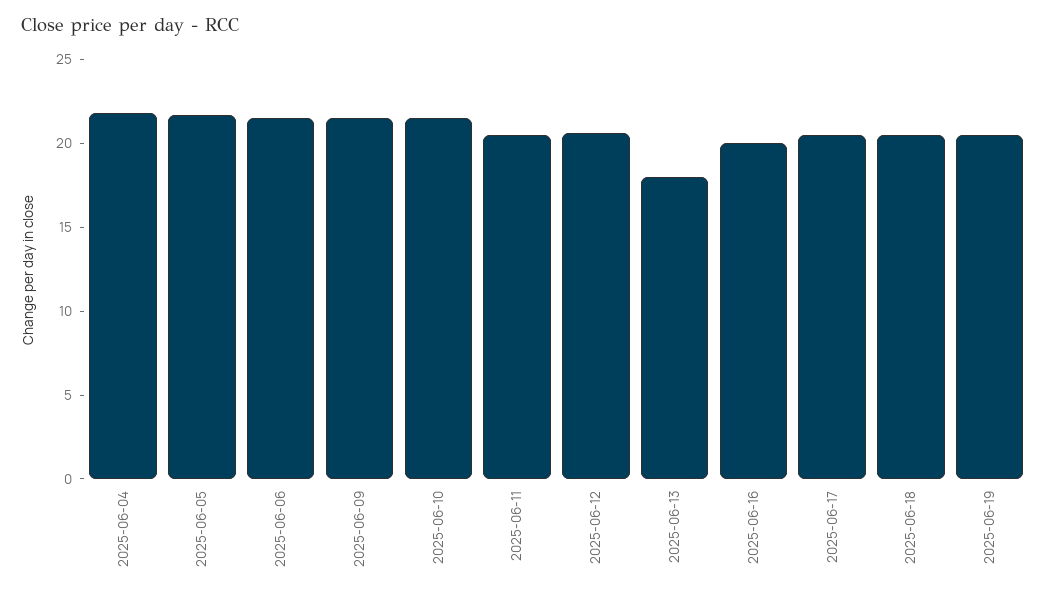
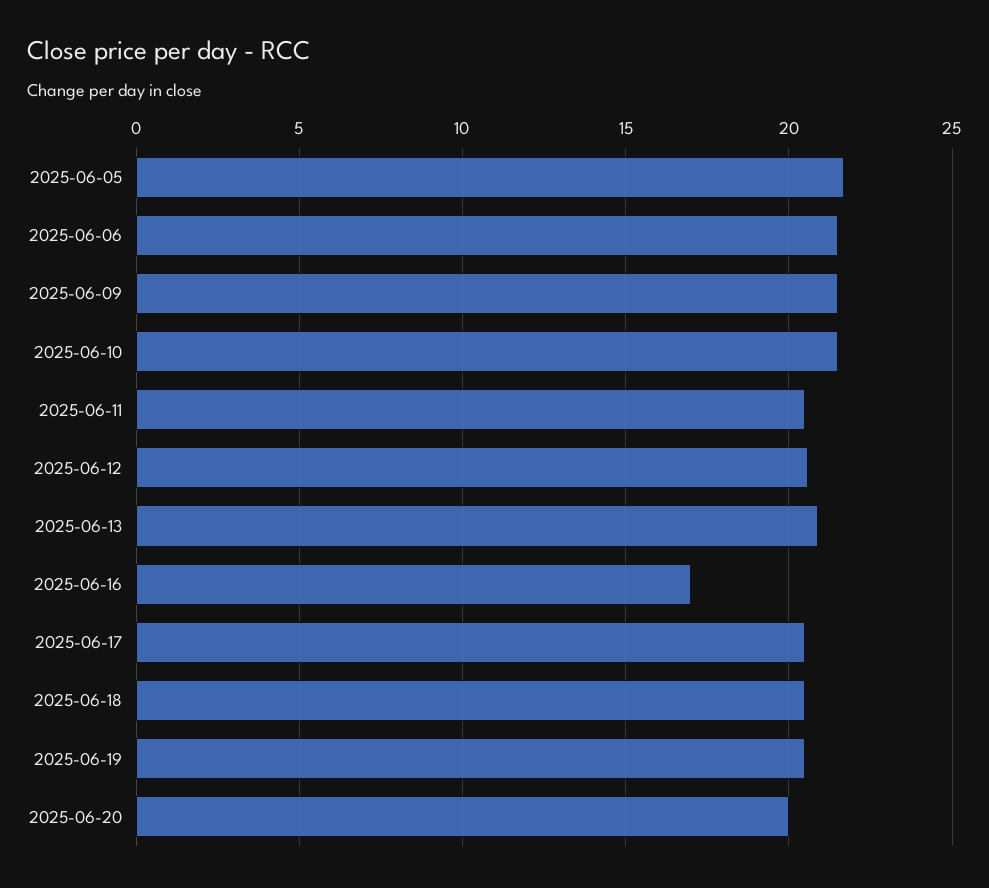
2025-06-04: 22 -> none
2025-06-13: 18 -> 21
2025-06-16: 20 -> 17
2025-06-20: none -> 20

